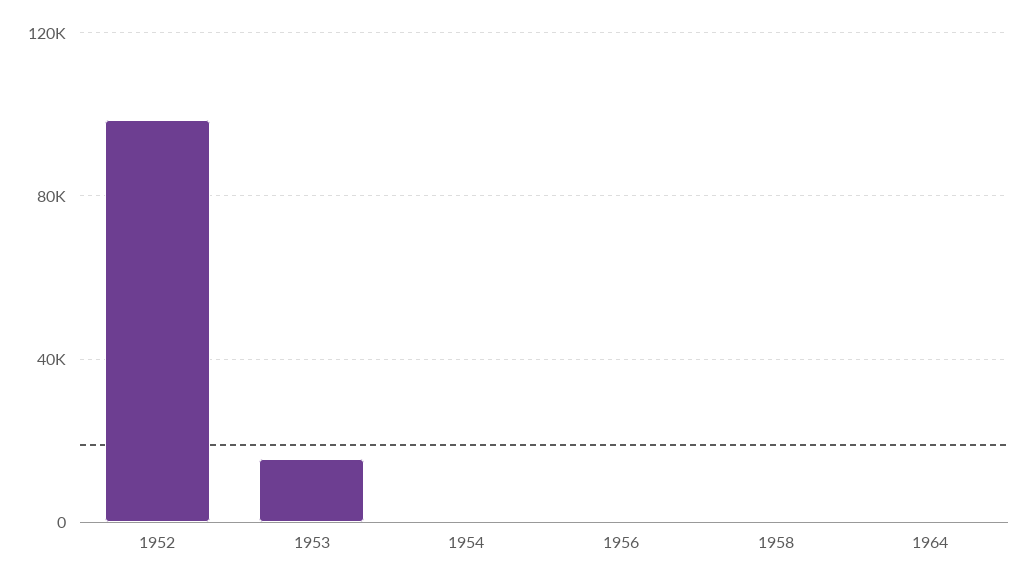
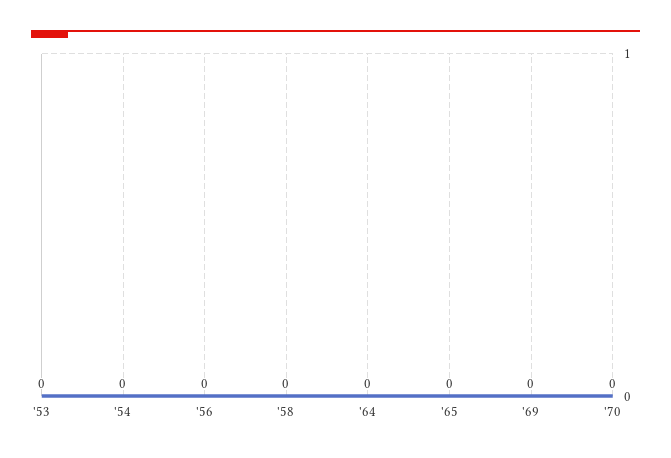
1952: 100000 -> none
1953: 15000 -> 0
'65: none -> 0
'69: none -> 0
'70: none -> 0

